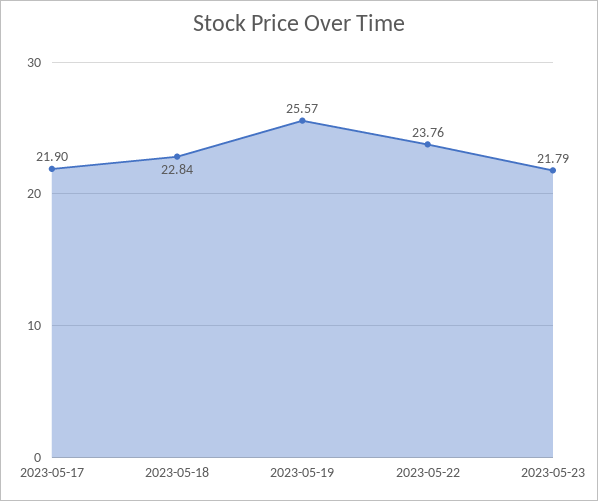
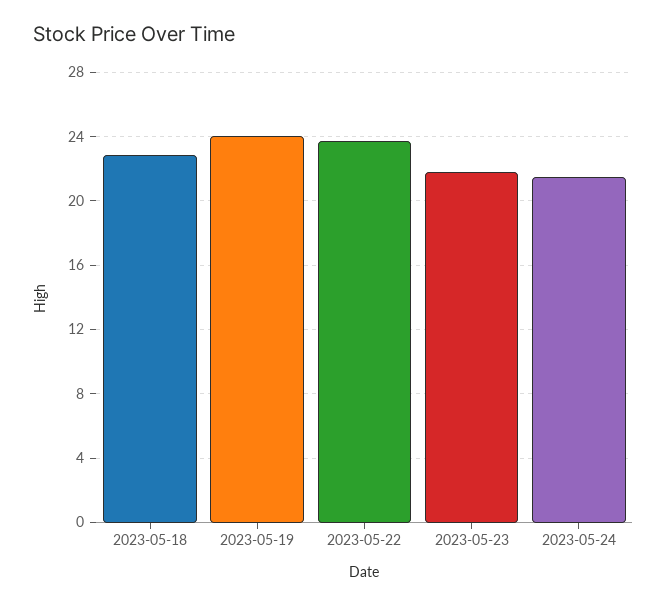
2023-05-17: 21.9 -> none
2023-05-19: 25.57 -> 24
2023-05-24: none -> 21.5

